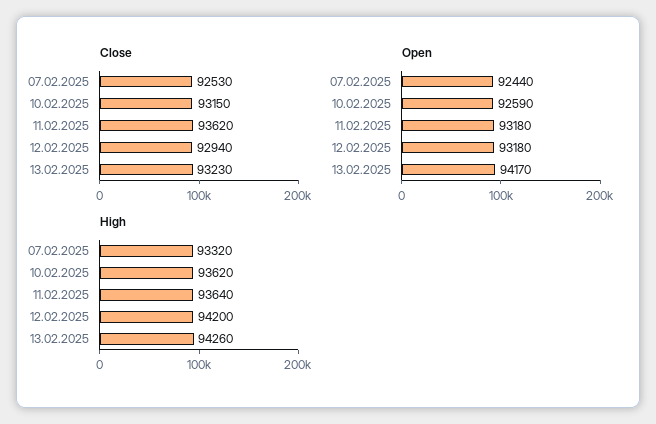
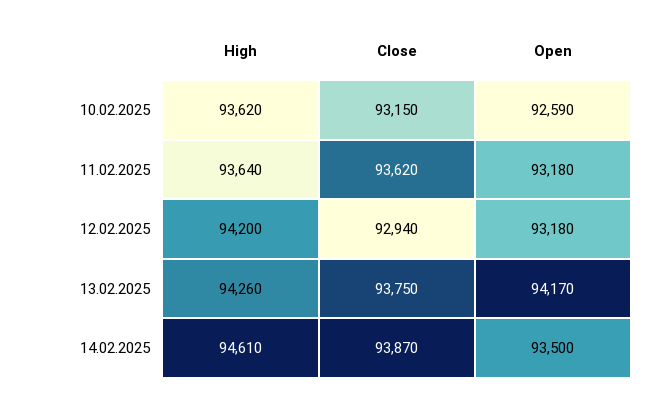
Close, 07.02.2025: 92530 -> none
Close, 13.02.2025: 93230 -> 93750
Open, 07.02.2025: 92440 -> none
High, 07.02.2025: 93320 -> none
High, 14.02.2025: none -> 94610
Close, 14.02.2025: none -> 93870
Open, 14.02.2025: none -> 93500

